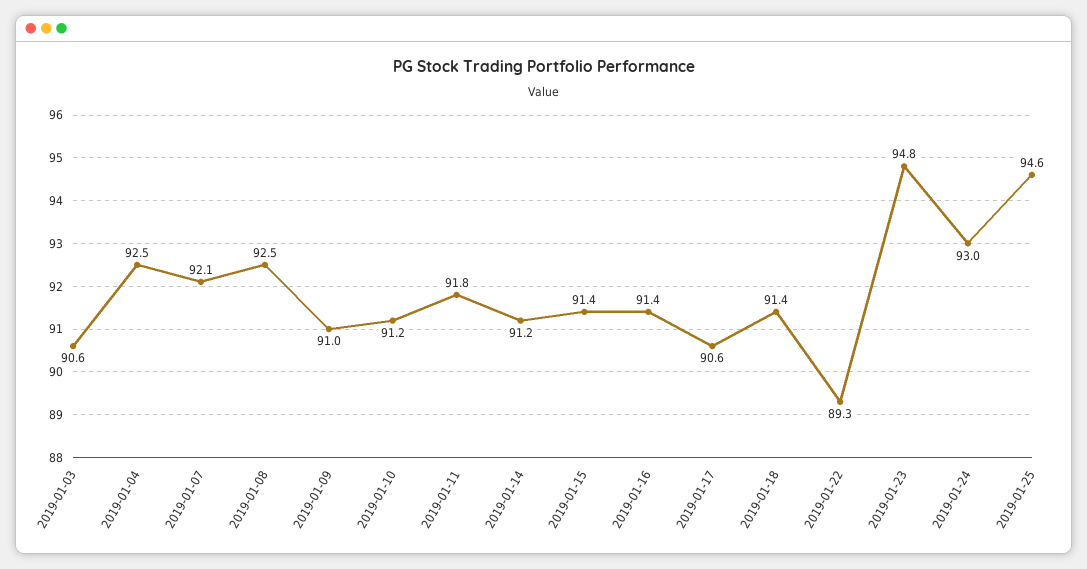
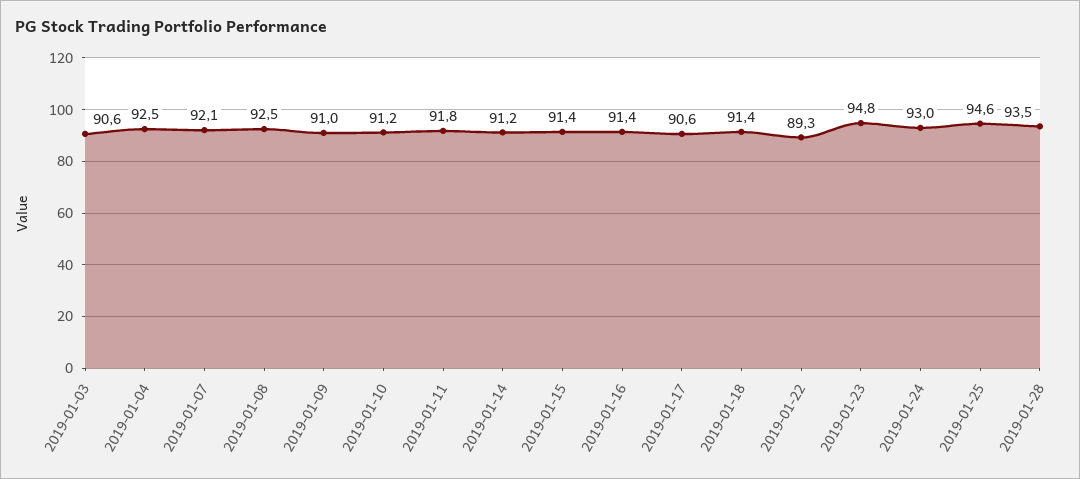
2019-01-28: none -> 93.5

